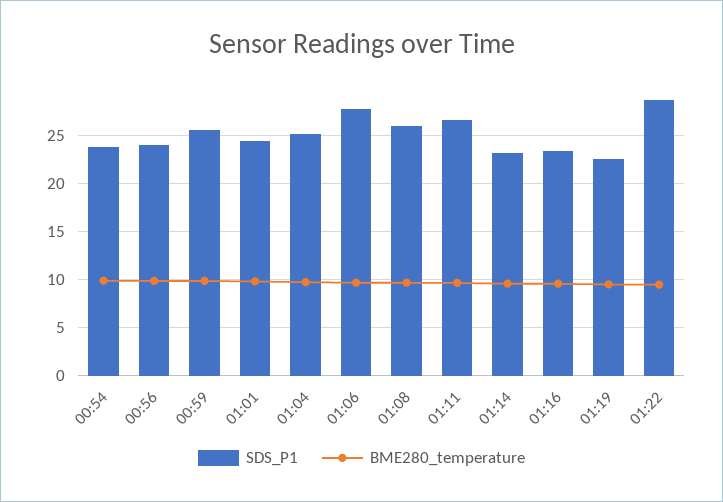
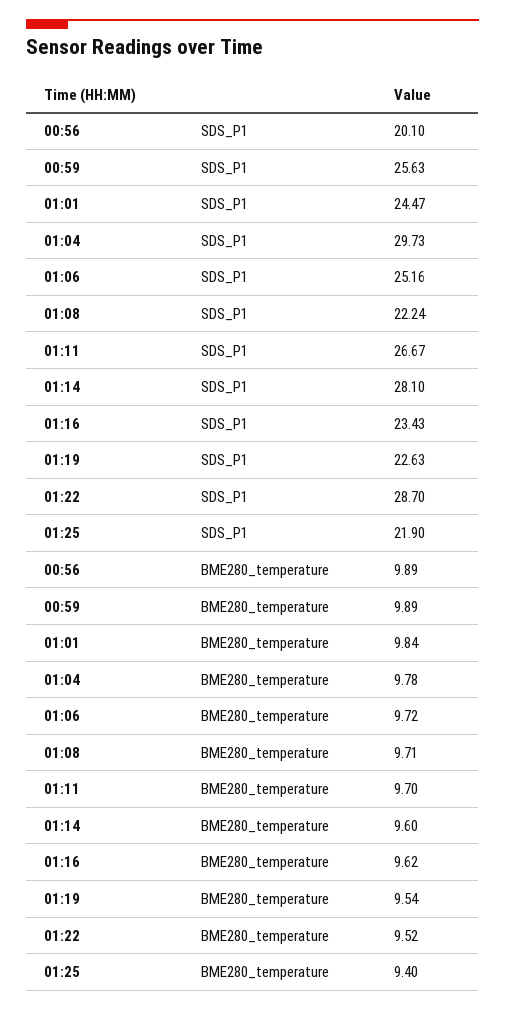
SDS_P1, 00:54: 24 -> none
BME280_temperature, 00:54: 10 -> none
SDS_P1, 00:56: 24 -> 20.1
SDS_P1, 01:04: 25 -> 29.73
SDS_P1, 01:06: 28 -> 25.16
SDS_P1, 01:08: 26 -> 22.24
SDS_P1, 01:14: 23 -> 28.1
SDS_P1, 01:25: none -> 21.9
BME280_temperature, 01:25: none -> 9.4

